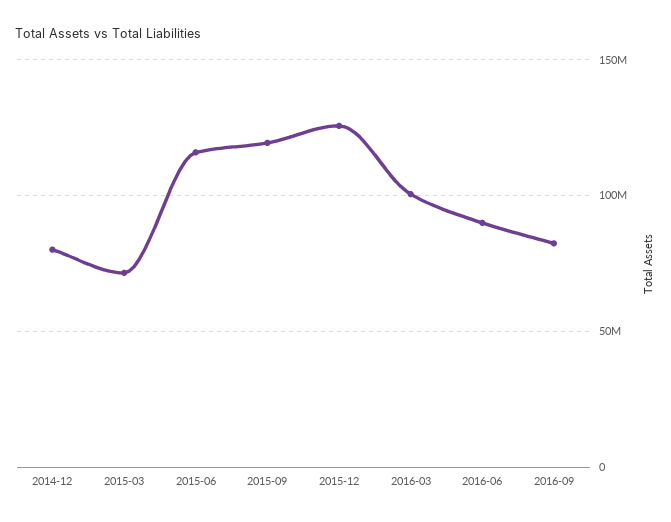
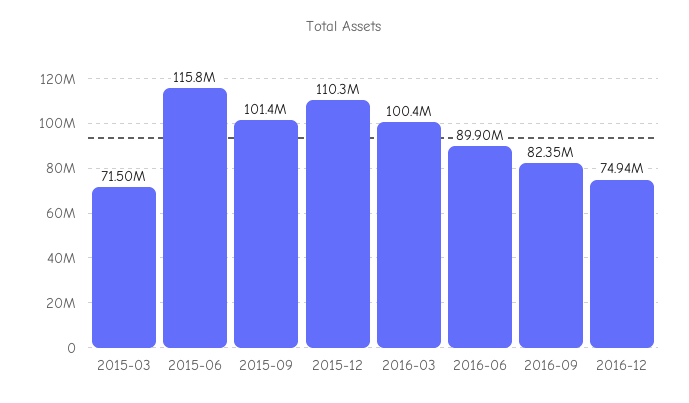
2014-12: 80000000 -> none
2015-09: 120000000 -> 101400000
2015-12: 125000000 -> 110300000
2016-12: none -> 74940000

